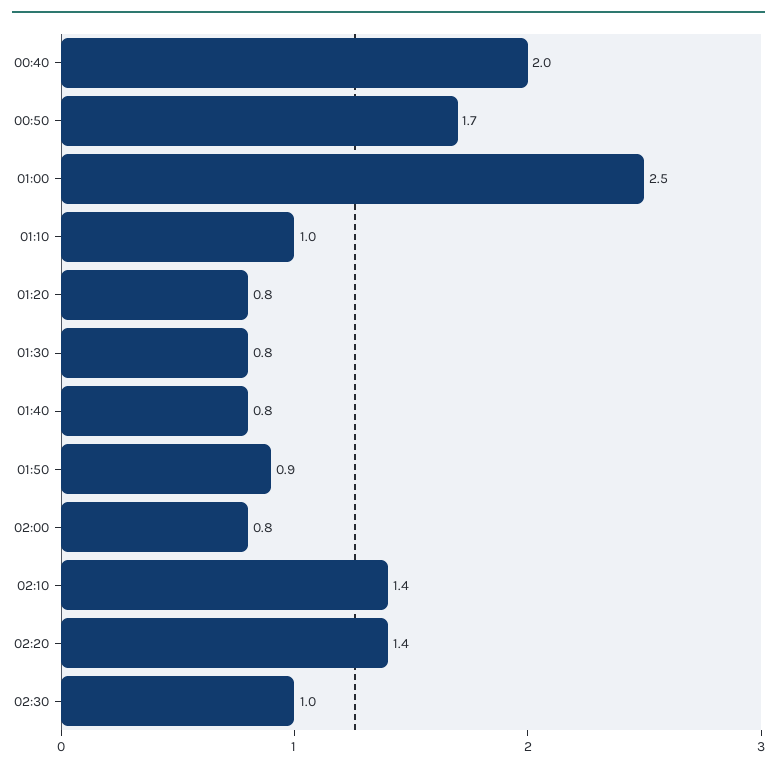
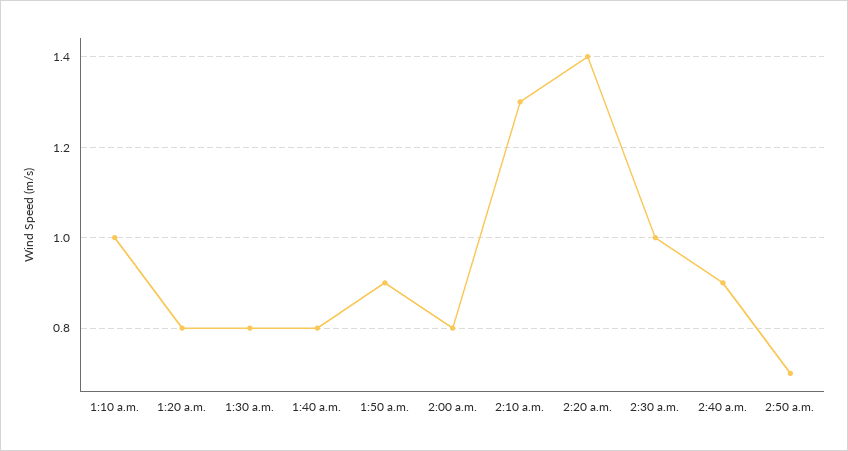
00:40: 2 -> none
00:50: 1.7 -> none
01:00: 2.5 -> none
02:10: 1.4 -> 1.3
2:40 a.m.: none -> 0.9
2:50 a.m.: none -> 0.7

